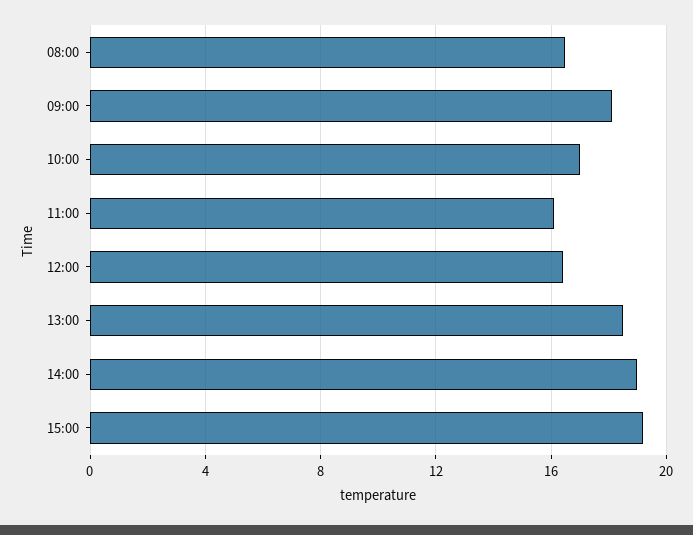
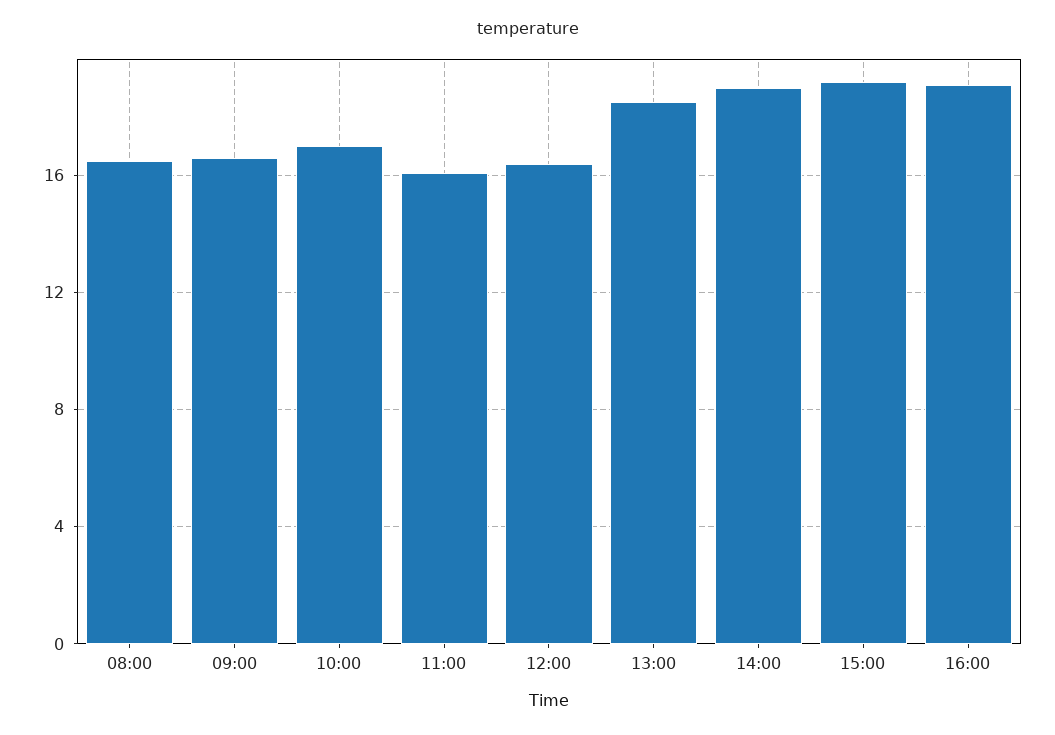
09:00: 18 -> 16.5
16:00: none -> 19

